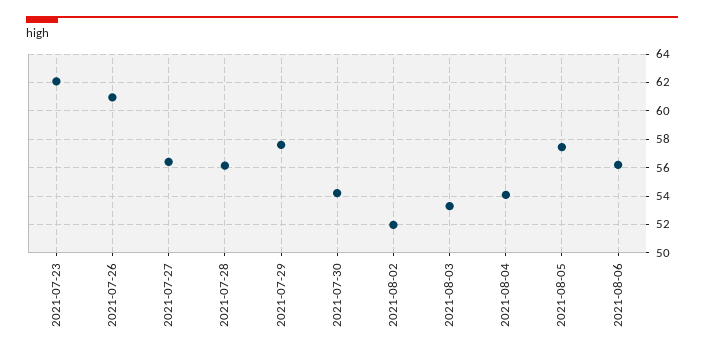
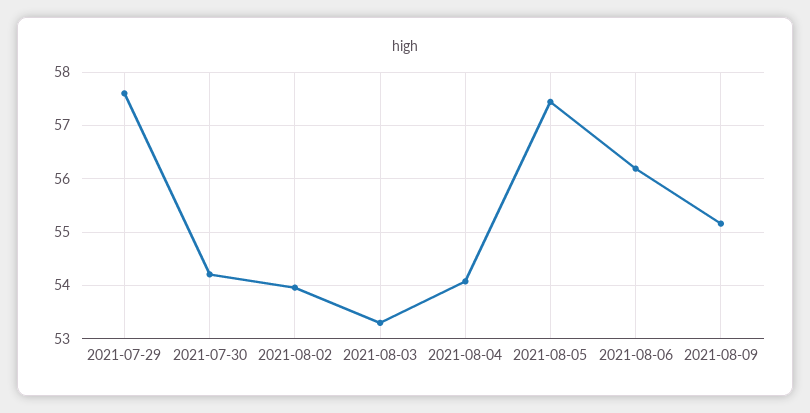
2021-07-23: 62 -> none
2021-07-26: 61 -> none
2021-07-27: 56.5 -> none
2021-07-28: 56 -> none
2021-08-02: 52 -> 54
2021-08-09: none -> 55.2

